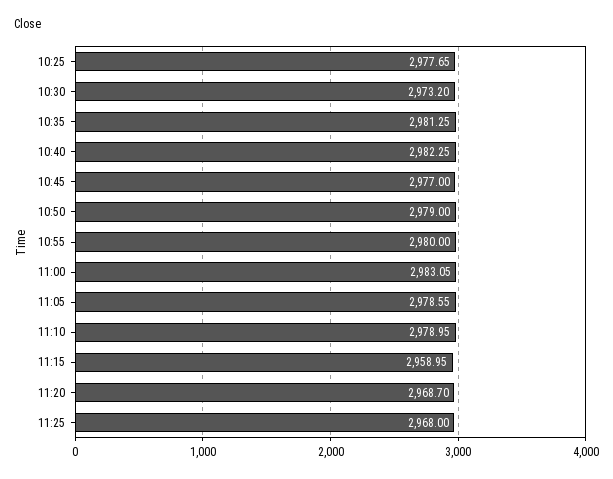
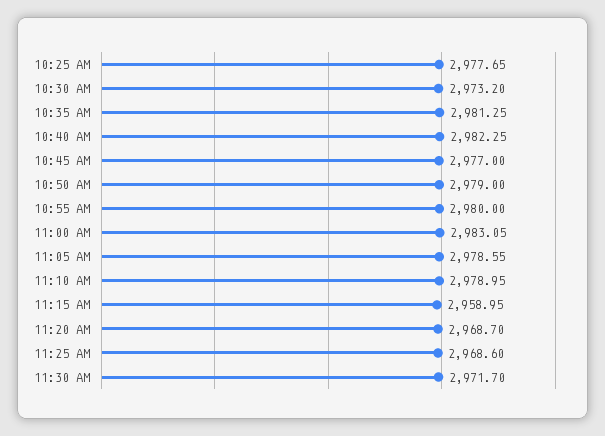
11:25: 2968 -> 2968.6
11:30 AM: none -> 2971.7

